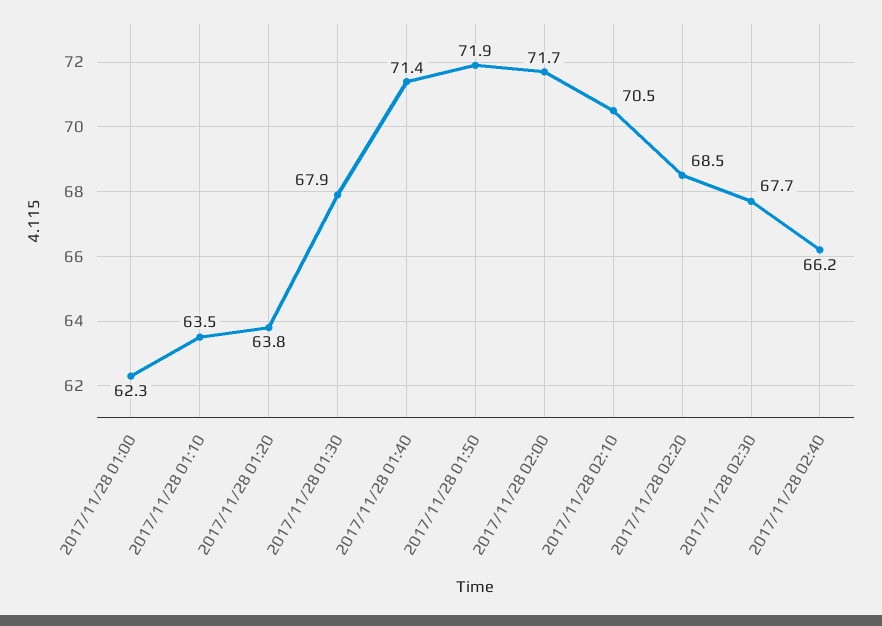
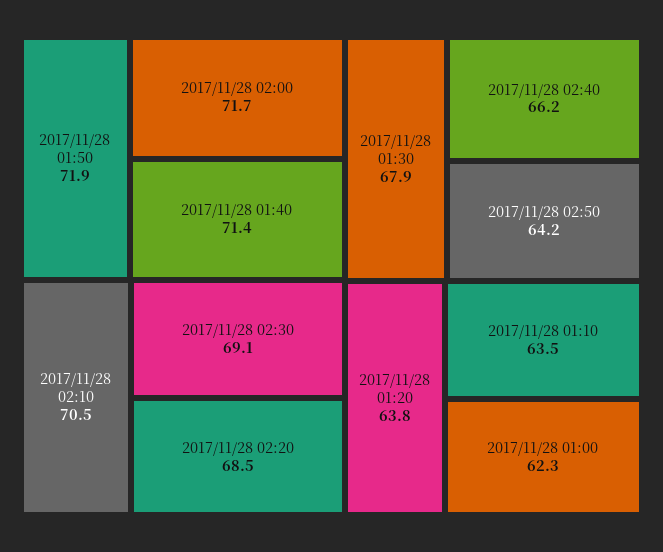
2017/11/28 02:30: 67.7 -> 69.1
2017/11/28 02:50: none -> 64.2

